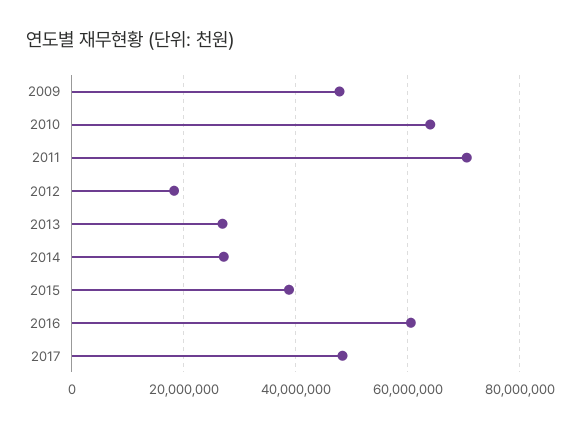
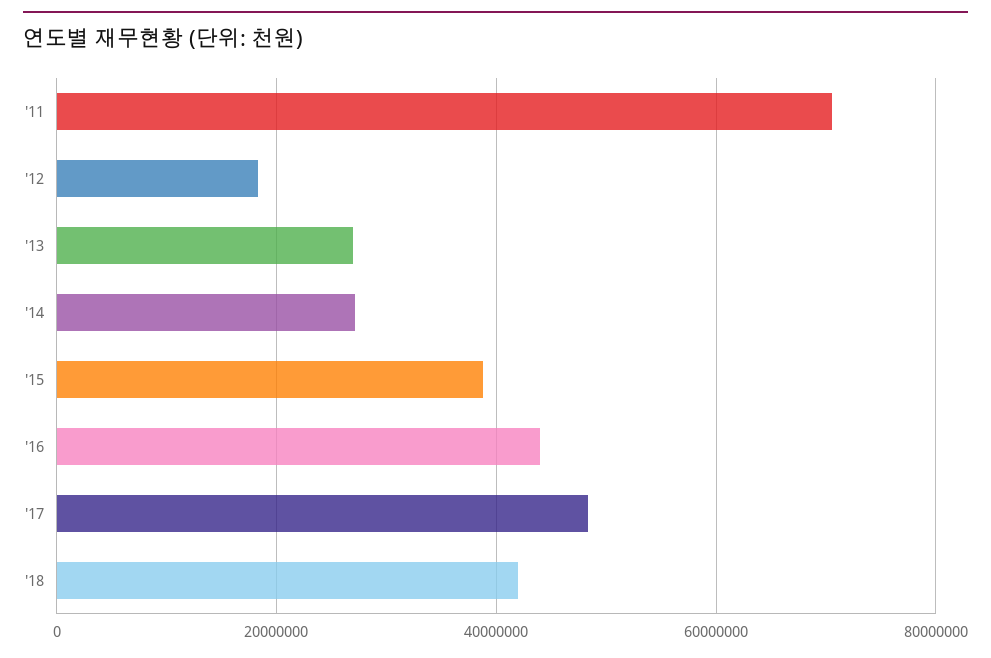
2009: 48000000 -> none
2010: 64000000 -> none
2016: 60000000 -> 44000000
'18: none -> 42000000

